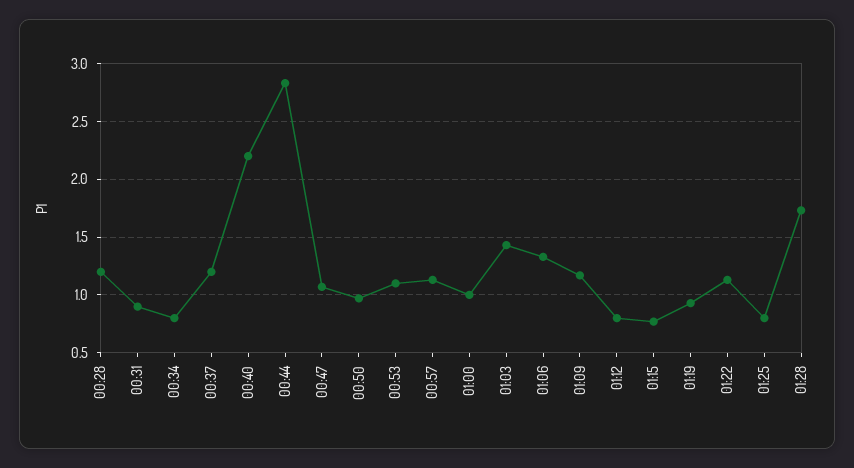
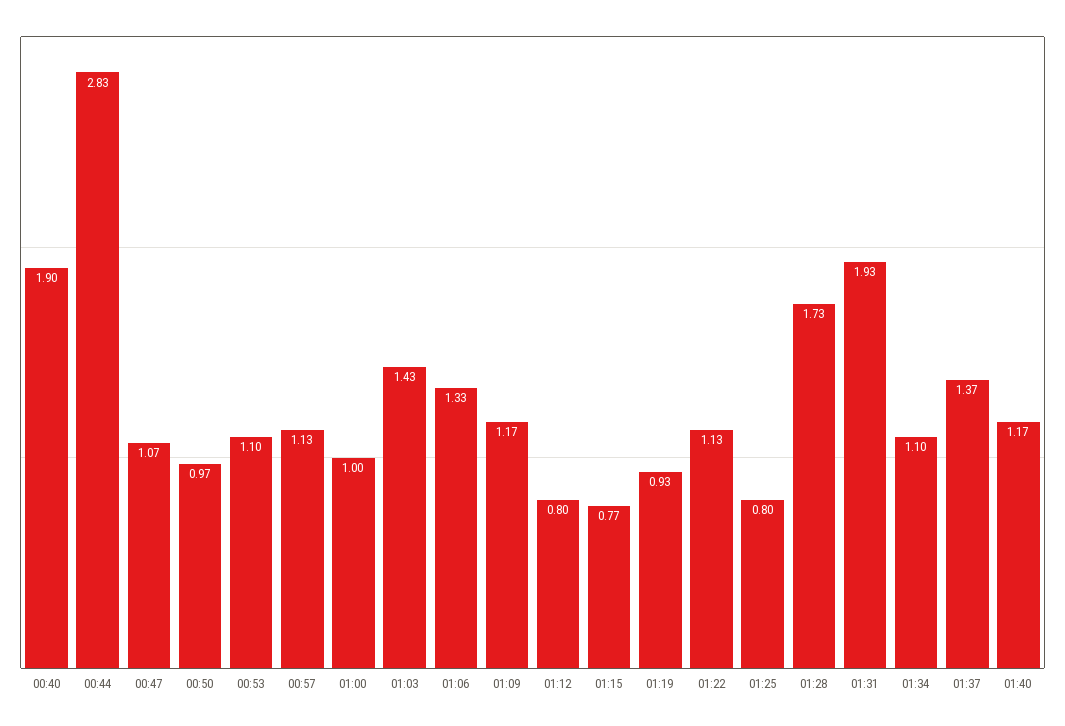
00:28: 1.2 -> none
00:31: 0.9 -> none
00:34: 0.8 -> none
00:37: 1.2 -> none
00:40: 2.2 -> 1.9
01:31: none -> 1.93
01:34: none -> 1.1
01:37: none -> 1.37
01:40: none -> 1.17

